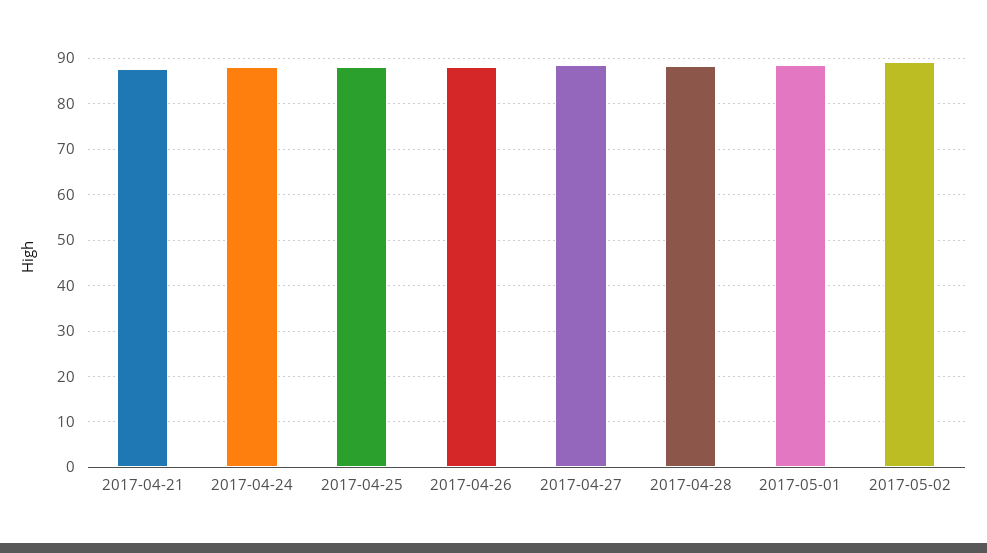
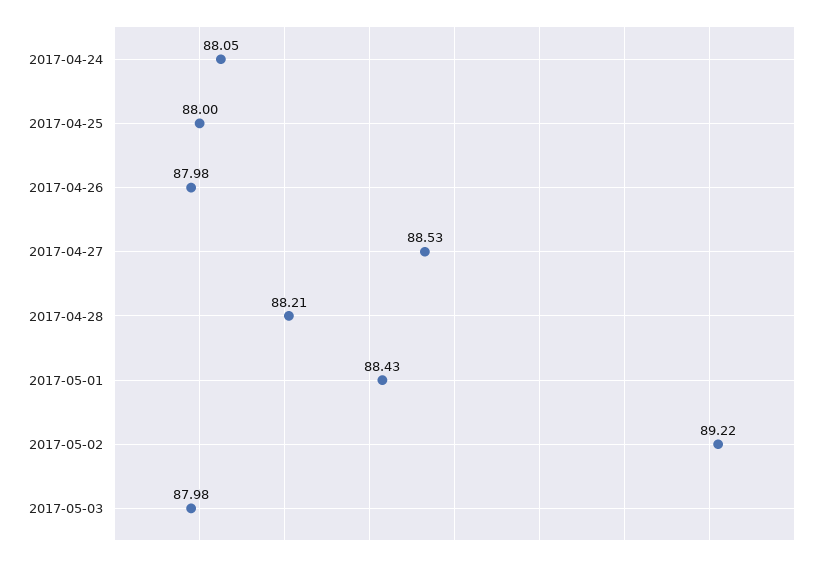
2017-04-21: 88 -> none
2017-05-03: none -> 87.98

